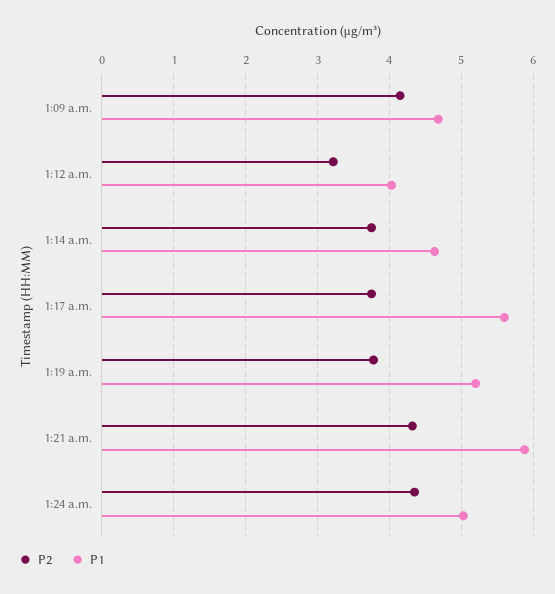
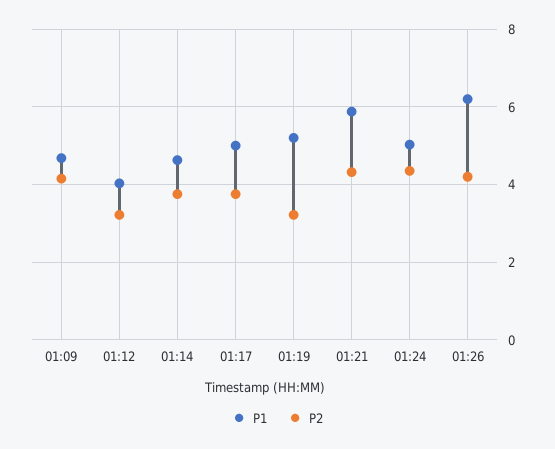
P1, 1:17 a.m.: 5.6 -> 5
P2, 1:19 a.m.: 3.8 -> 3.2
P1, 01:26: none -> 6.2
P2, 01:26: none -> 4.2

